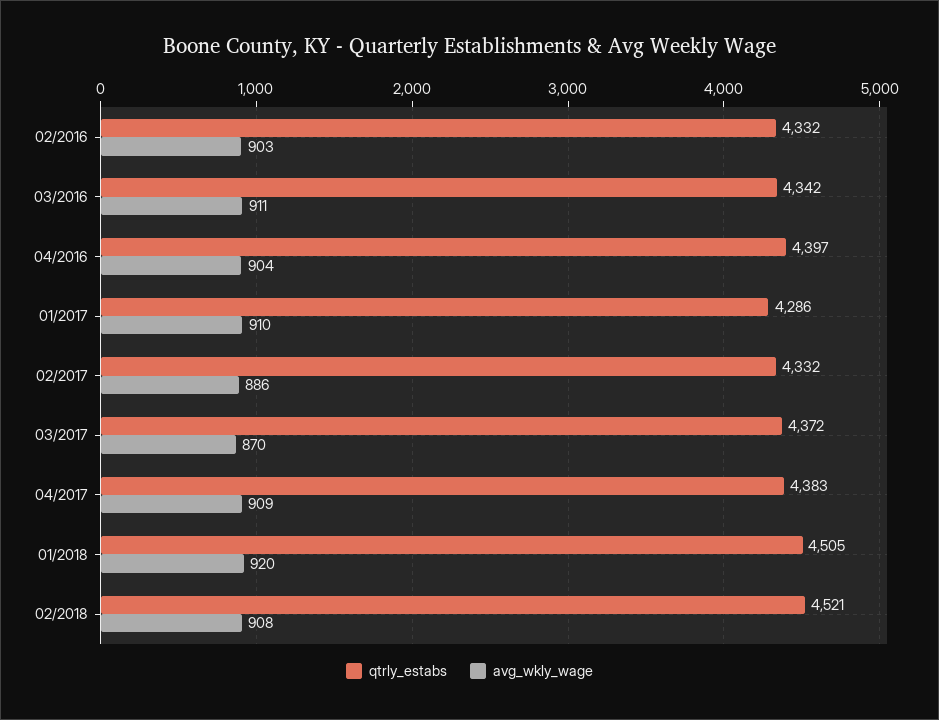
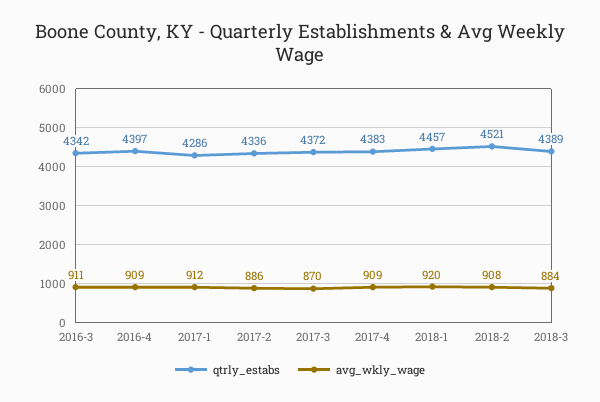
qtrly_estabs, 02/2016: 4332 -> none
avg_wkly_wage, 02/2016: 903 -> none
avg_wkly_wage, 04/2016: 904 -> 909
avg_wkly_wage, 01/2017: 910 -> 912
qtrly_estabs, 02/2017: 4332 -> 4336
qtrly_estabs, 01/2018: 4505 -> 4457
qtrly_estabs, 2018-3: none -> 4389
avg_wkly_wage, 2018-3: none -> 884

